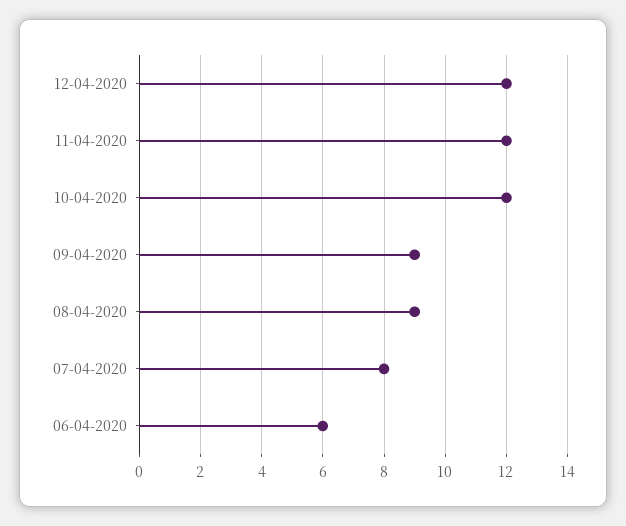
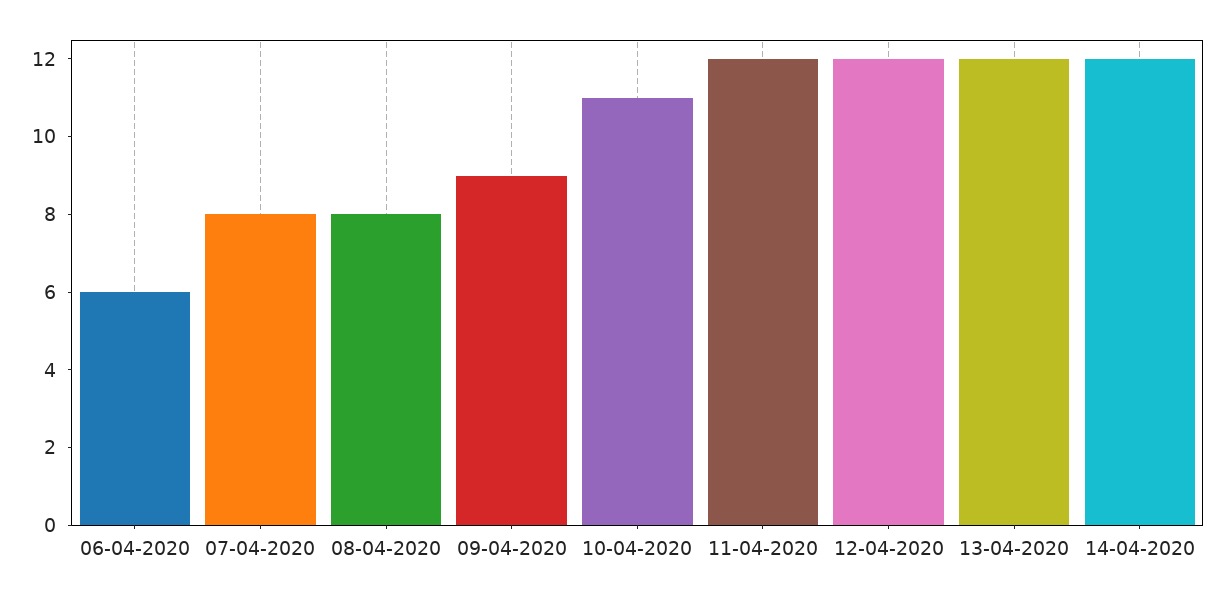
10-04-2020: 12 -> 11
08-04-2020: 9 -> 8
13-04-2020: none -> 12
14-04-2020: none -> 12

